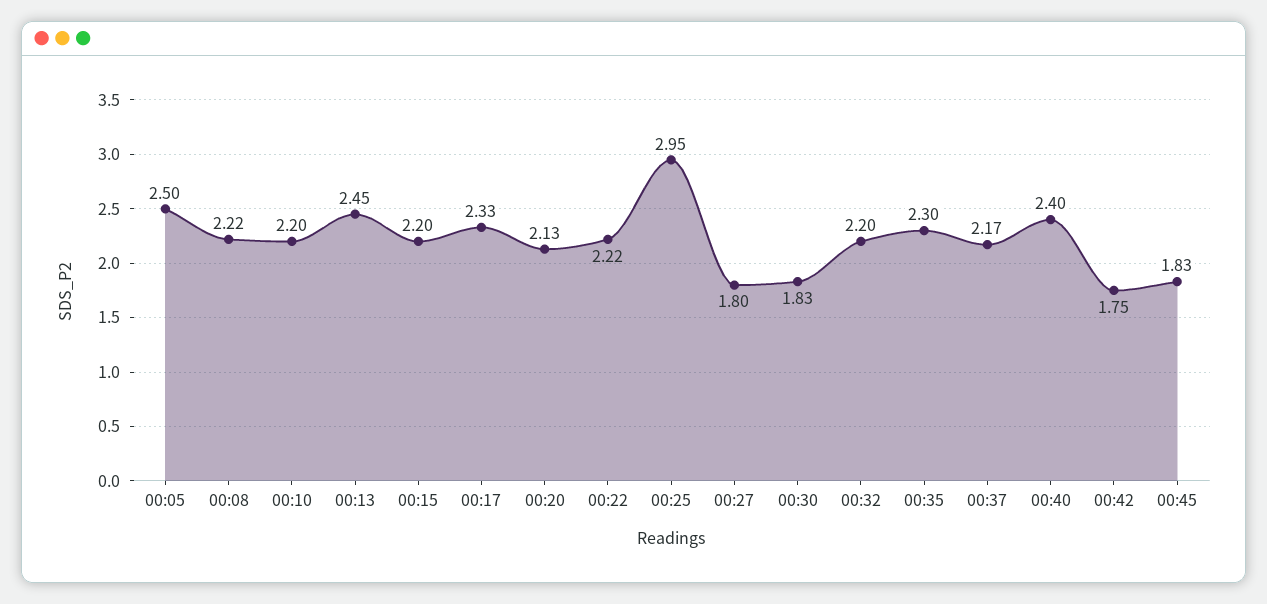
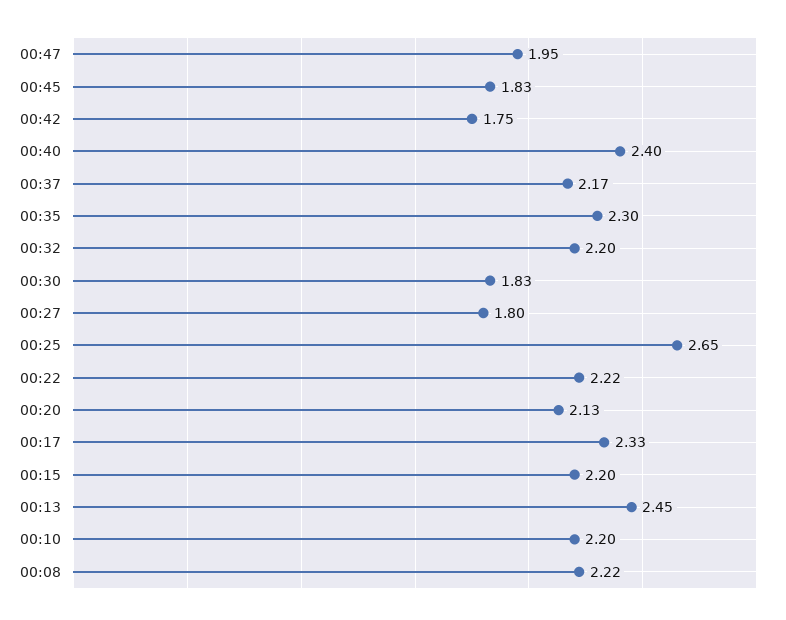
00:05: 2.5 -> none
00:25: 2.95 -> 2.65
00:47: none -> 1.95

